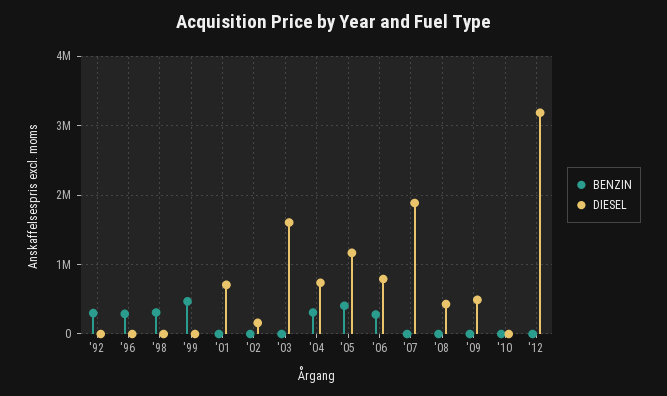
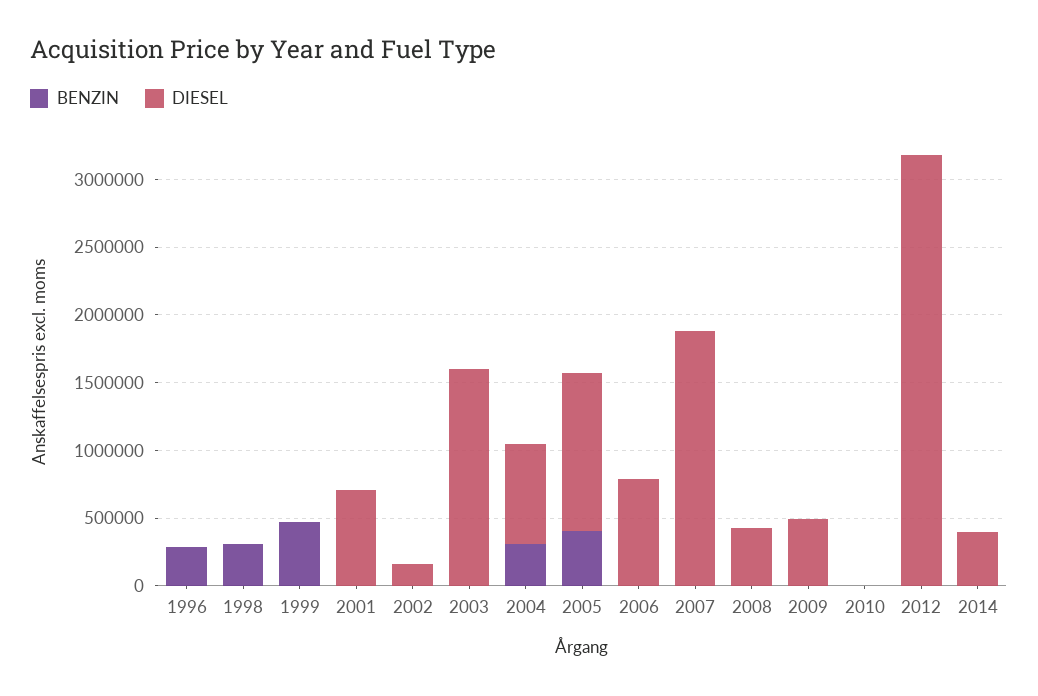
BENZIN, '92: 300000 -> none
DIESEL, '92: 0 -> none
BENZIN, '06: 300000 -> 0
BENZIN, 2014: none -> 0
DIESEL, 2014: none -> 400000

